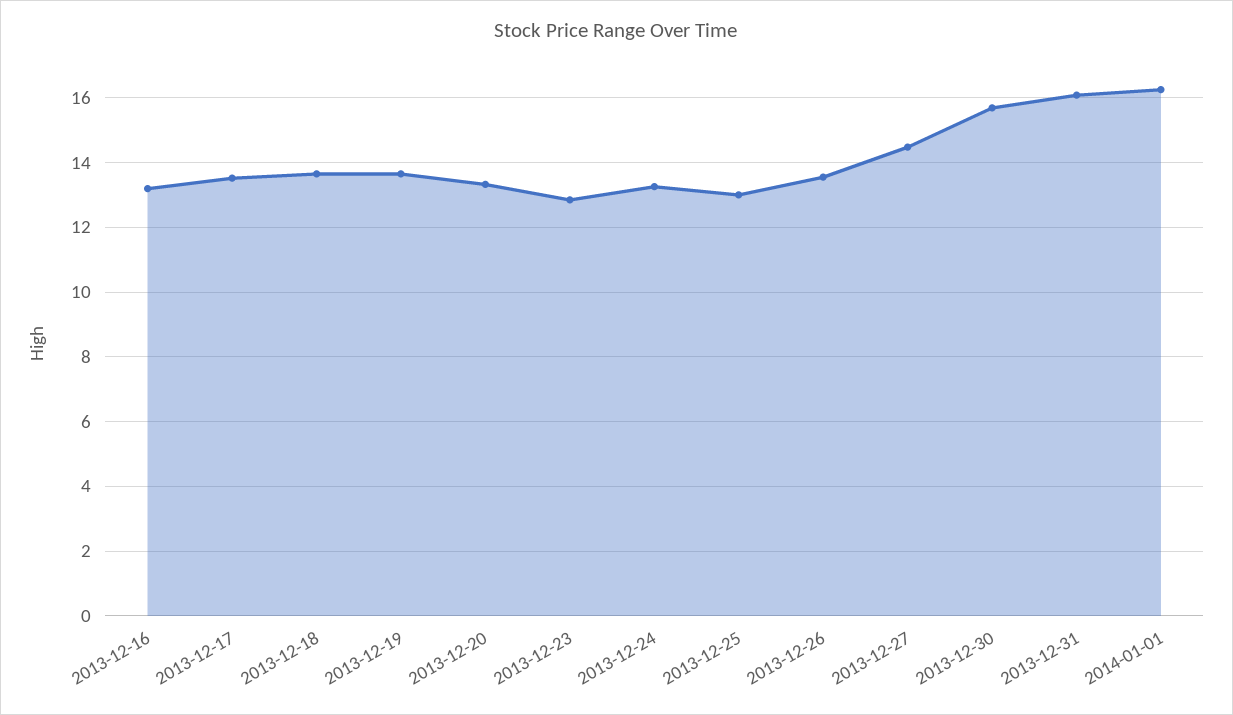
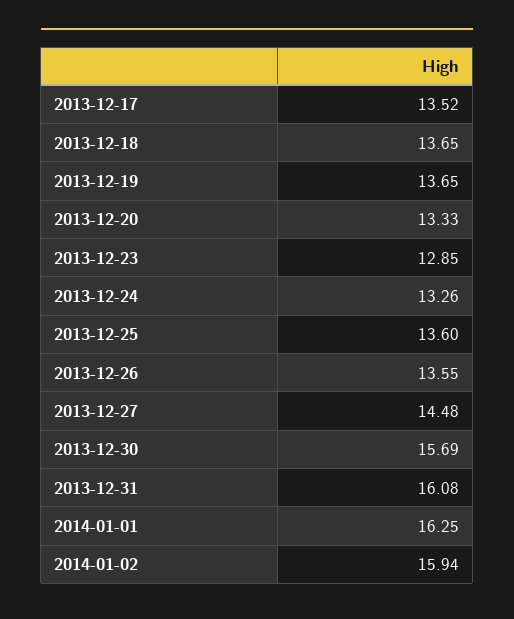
2013-12-16: 13.2 -> none
2013-12-25: 13 -> 13.6
2014-01-02: none -> 15.94

